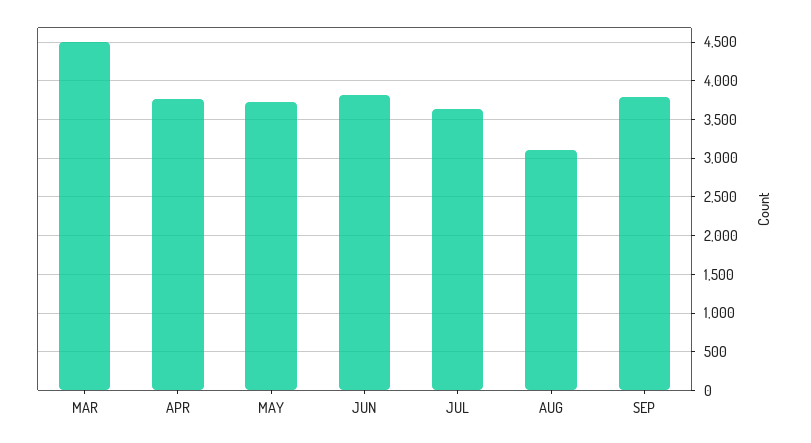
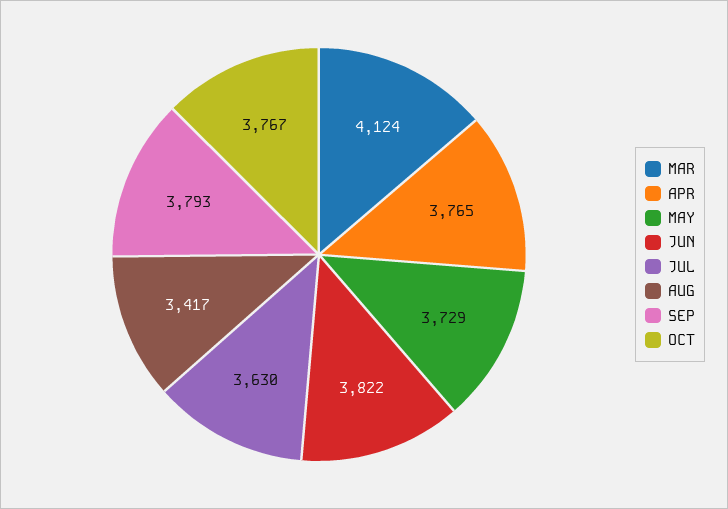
MAR: 4500 -> 4124
AUG: 3100 -> 3417
OCT: none -> 3767

